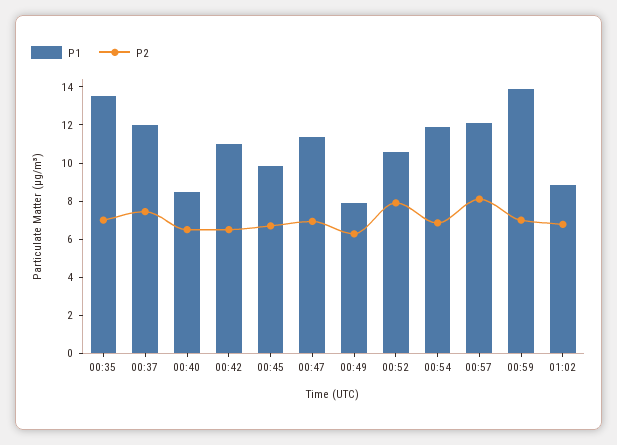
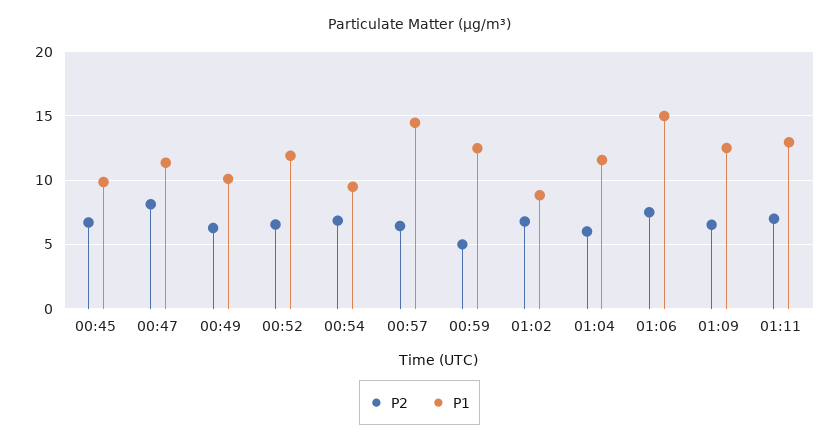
P1, 00:35: 13.5 -> none
P2, 00:35: 7 -> none
P1, 00:37: 12 -> none
P2, 00:37: 7.5 -> none
P1, 00:40: 8.5 -> none
P2, 00:40: 6.5 -> none
P1, 00:42: 11 -> none
P2, 00:42: 6.5 -> none
P2, 00:47: 7 -> 8
P1, 00:49: 8 -> 10
P1, 00:52: 10.5 -> 12
P2, 00:52: 8 -> 6.5
P1, 00:54: 12 -> 9.5
P1, 00:57: 12 -> 14.5
P2, 00:57: 8 -> 6.5
P1, 00:59: 14 -> 12.5
P2, 00:59: 7 -> 5
P2, 01:04: none -> 6
P1, 01:04: none -> 11.5
P2, 01:06: none -> 7.5
P1, 01:06: none -> 15
P2, 01:09: none -> 6.5
P1, 01:09: none -> 12.5
P2, 01:11: none -> 7
P1, 01:11: none -> 13

